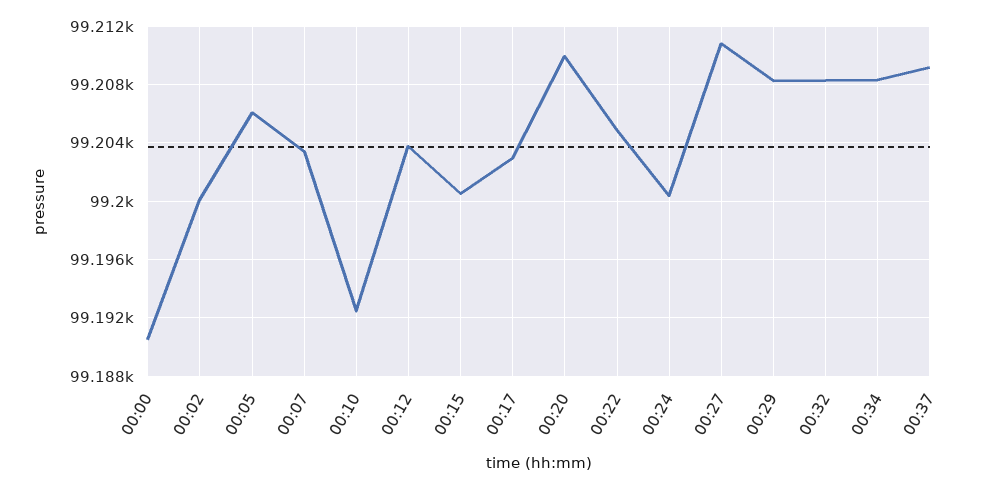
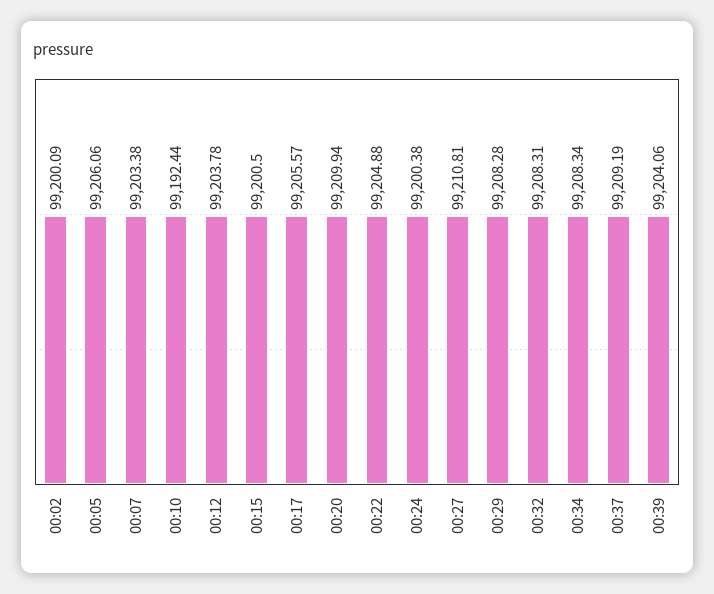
00:00: 99190.5 -> none
00:17: 99203 -> 99205.57
00:39: none -> 99204.06

